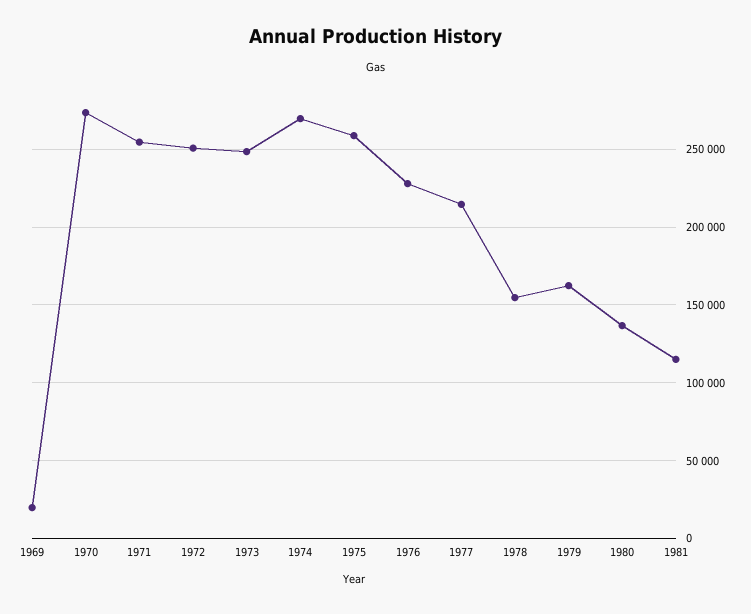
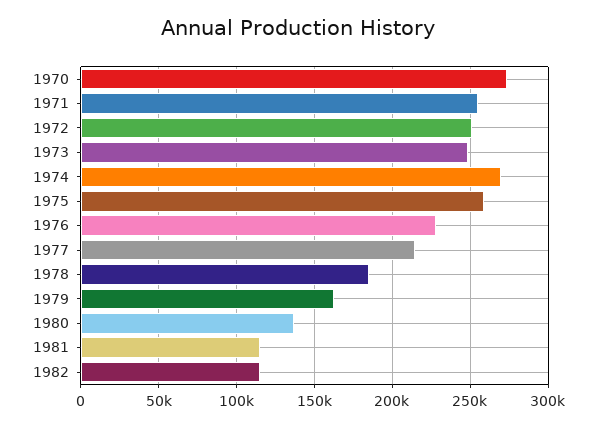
1969: 20000 -> none
1978: 155000 -> 185000
1982: none -> 115000

